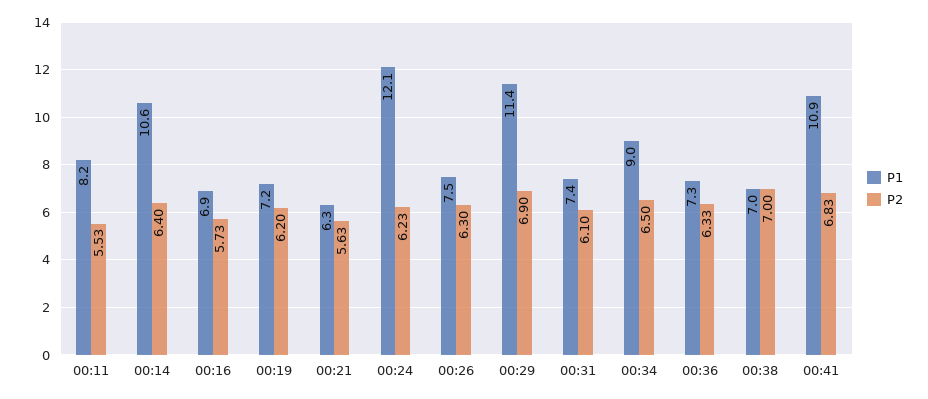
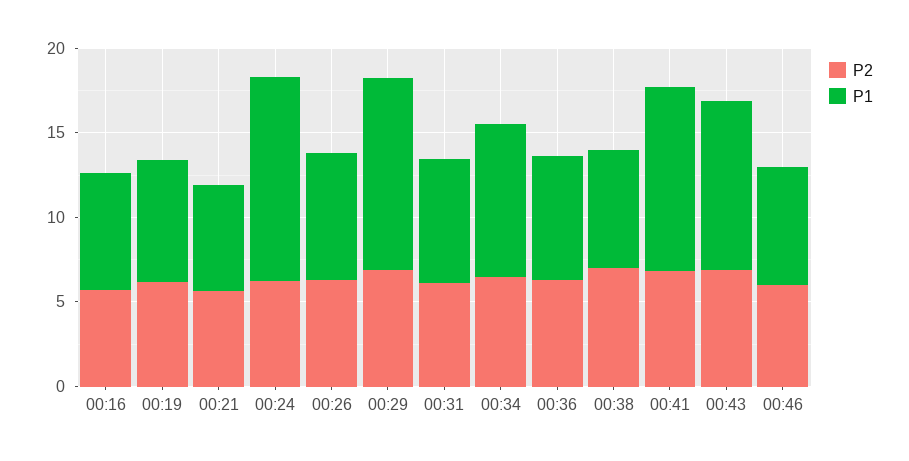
P1, 00:11: 8.2 -> none
P2, 00:11: 5.53 -> none
P1, 00:14: 10.6 -> none
P2, 00:14: 6.4 -> none
P2, 00:43: none -> 7
P1, 00:43: none -> 10
P2, 00:46: none -> 6
P1, 00:46: none -> 7

